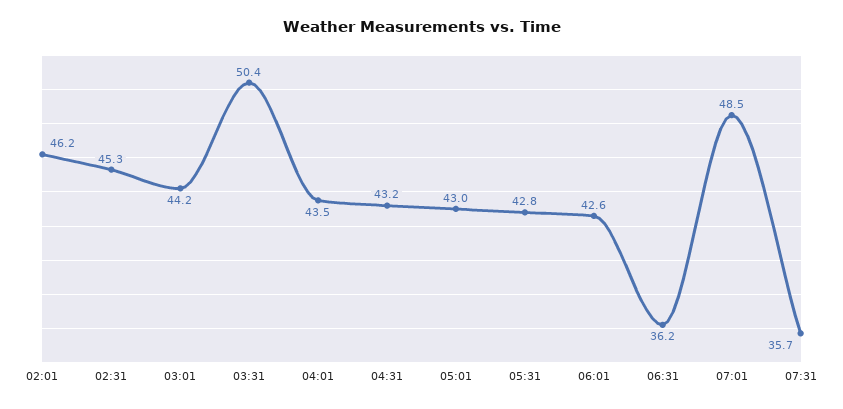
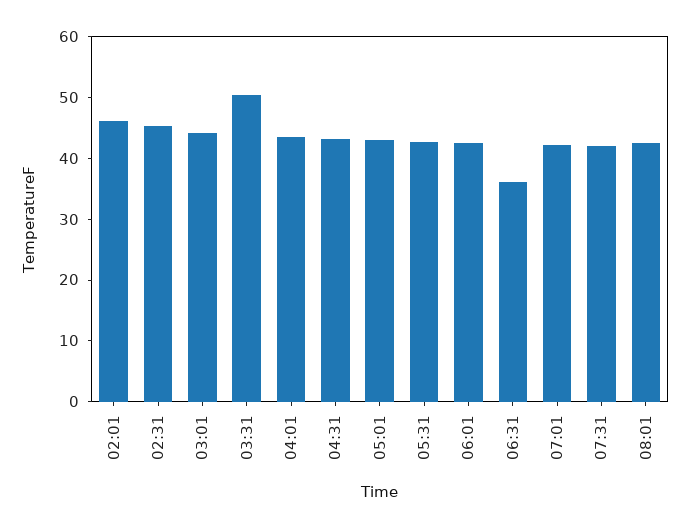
07:01: 48.5 -> 42
07:31: 35.7 -> 42
08:01: none -> 42

